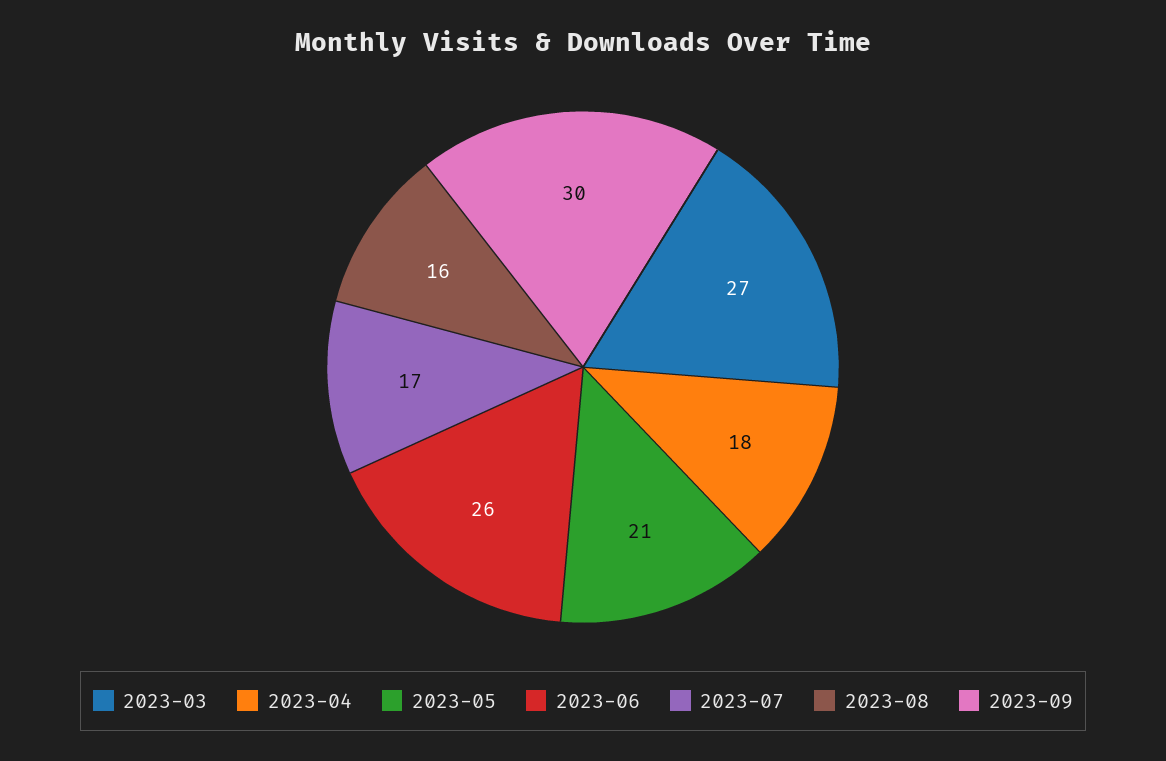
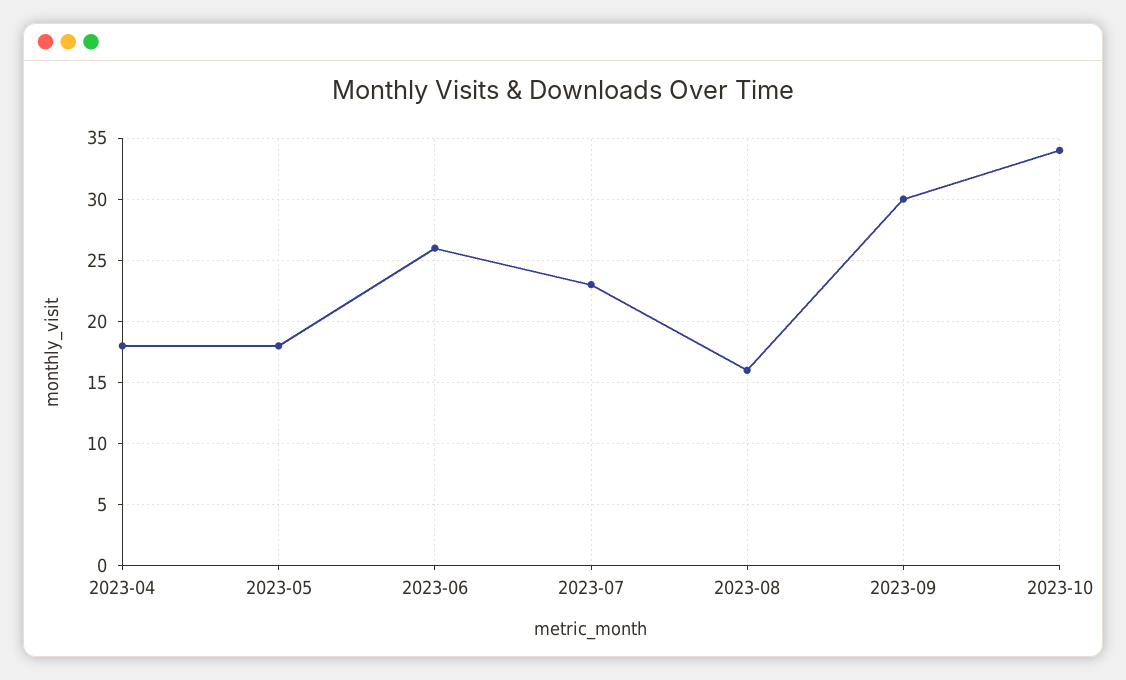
2023-03: 27 -> none
2023-05: 21 -> 18
2023-07: 17 -> 23
2023-10: none -> 34

